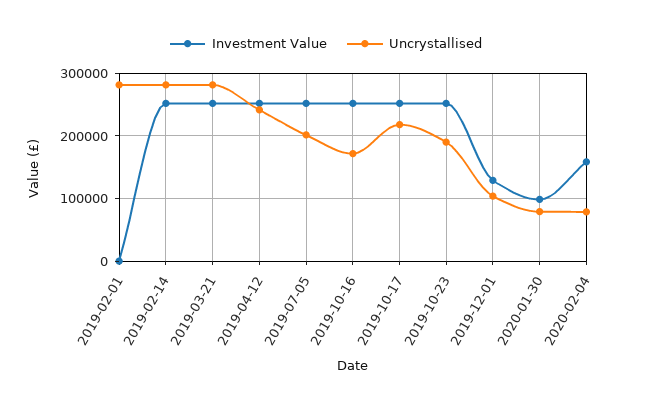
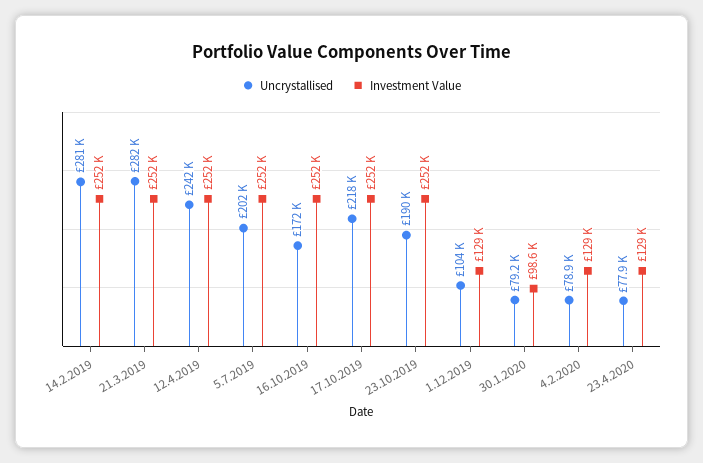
Investment Value, 2019-02-01: 0 -> none
Uncrystallised, 2019-02-01: 280000 -> none
Investment Value, 2020-02-04: 160000 -> 129000
Uncrystallised, 23.4.2020: none -> 77900
Investment Value, 23.4.2020: none -> 129000

